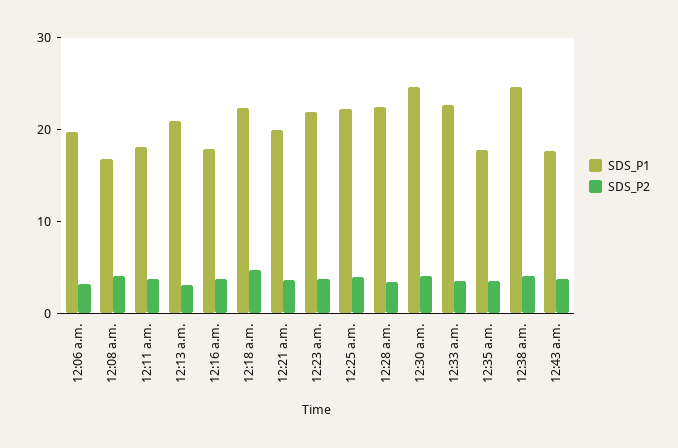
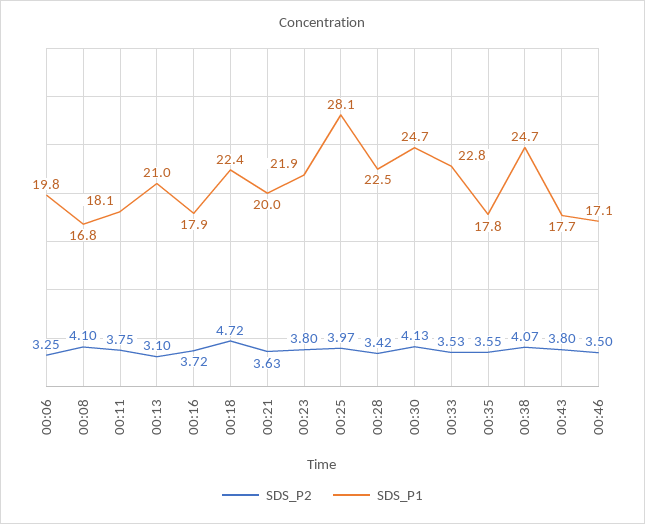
SDS_P1, 12:25 a.m.: 22 -> 28.1
SDS_P2, 00:46: none -> 3.5
SDS_P1, 00:46: none -> 17.1

